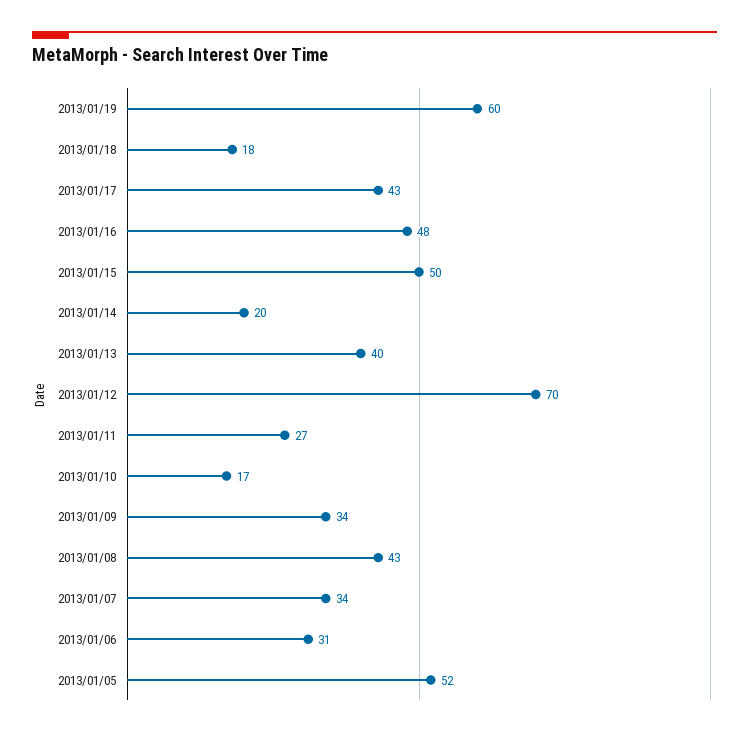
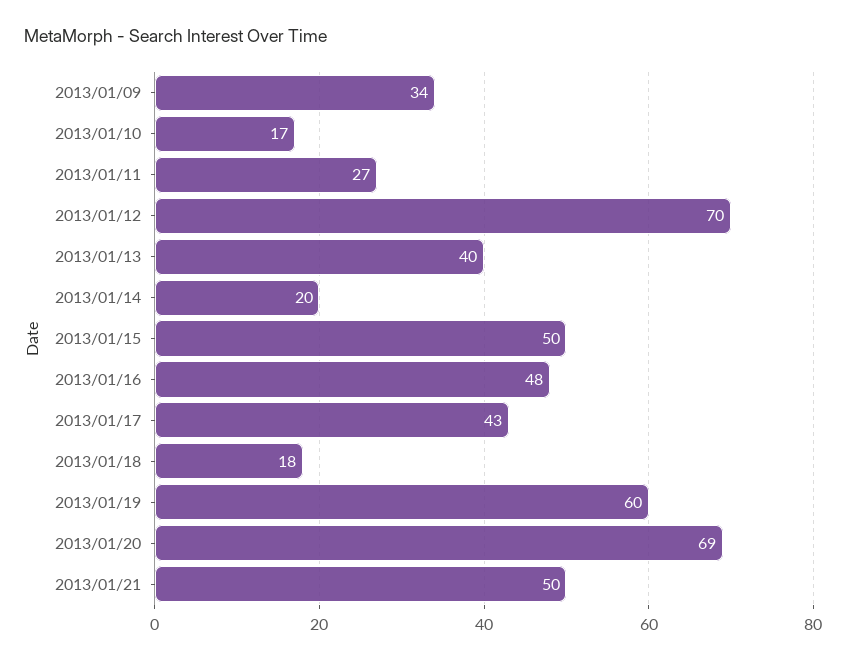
2013/01/08: 43 -> none
2013/01/07: 34 -> none
2013/01/06: 31 -> none
2013/01/05: 52 -> none
2013/01/20: none -> 69
2013/01/21: none -> 50

